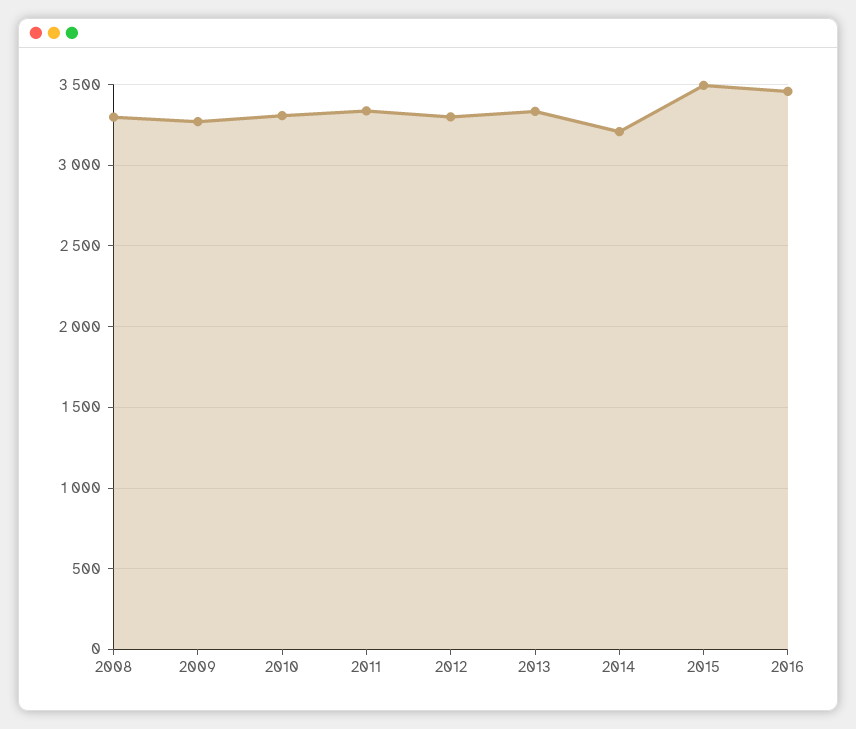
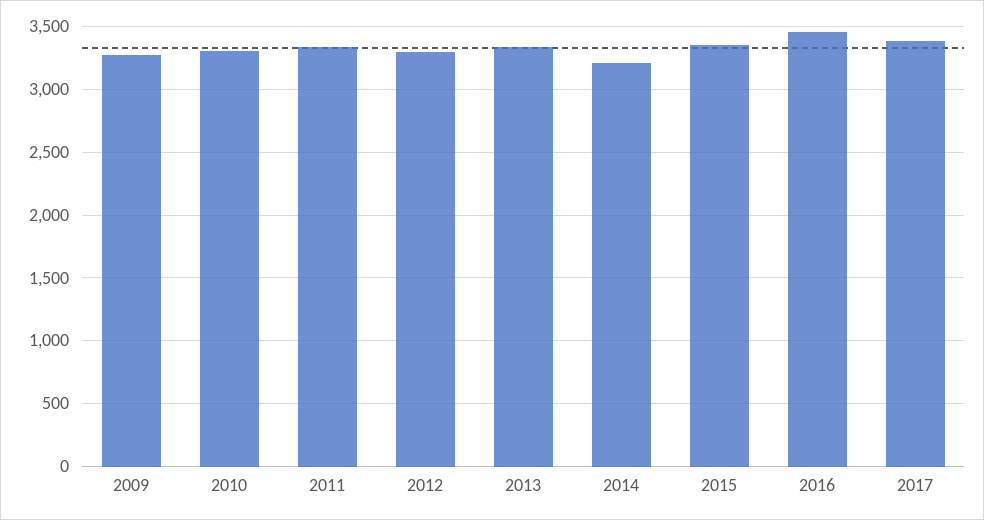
2008: 3300 -> none
2015: 3500 -> 3350
2017: none -> 3400

